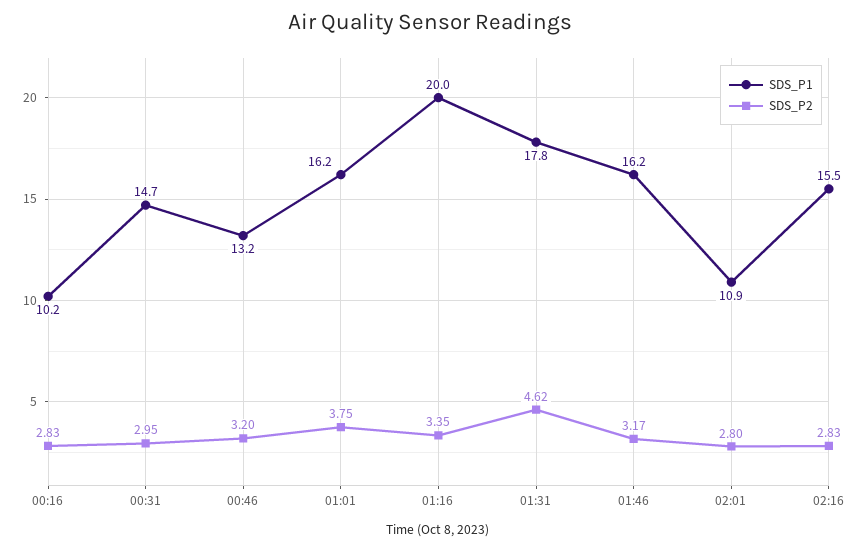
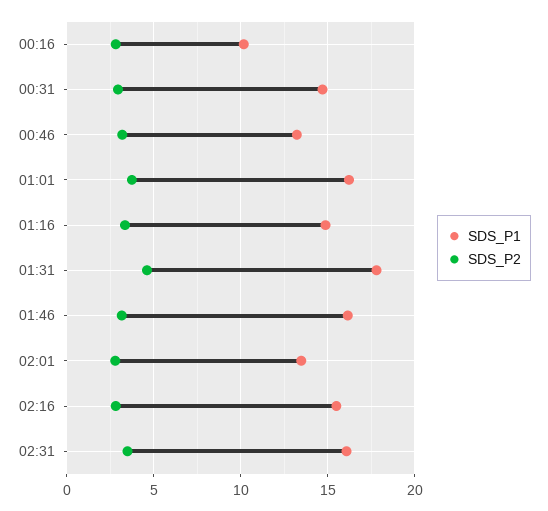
SDS_P1, 01:16: 20 -> 15
SDS_P1, 02:01: 10.9 -> 13.5
SDS_P1, 02:31: none -> 16
SDS_P2, 02:31: none -> 3.5

